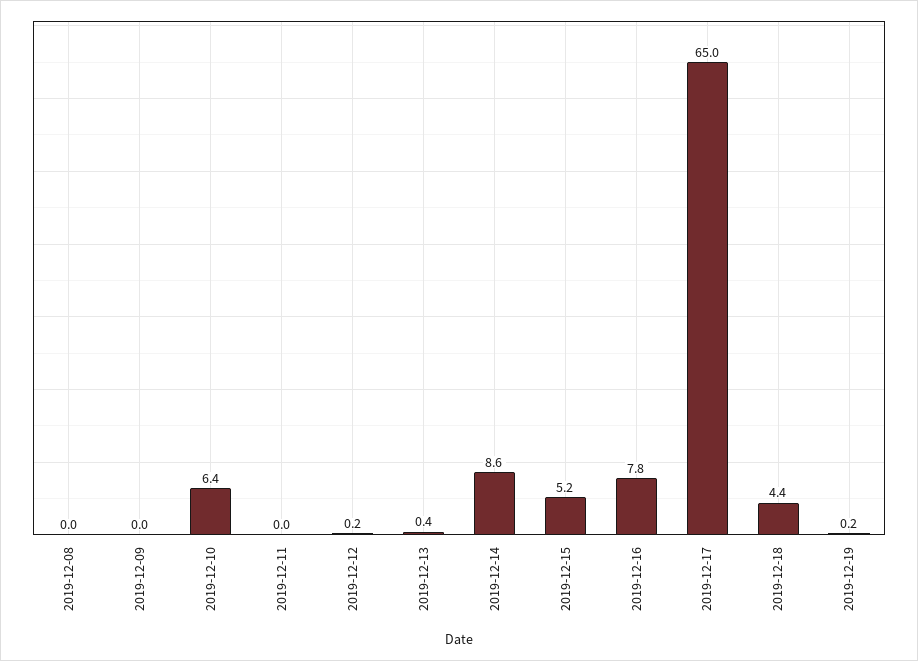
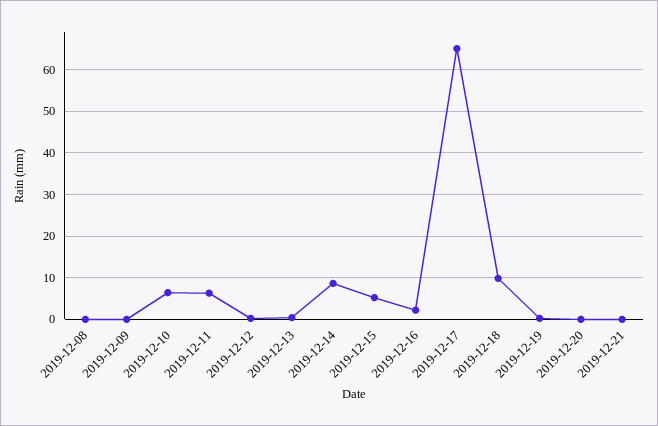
2019-12-11: 0 -> 6
2019-12-16: 7.8 -> 2
2019-12-18: 4.4 -> 10
2019-12-20: none -> 0
2019-12-21: none -> 0

